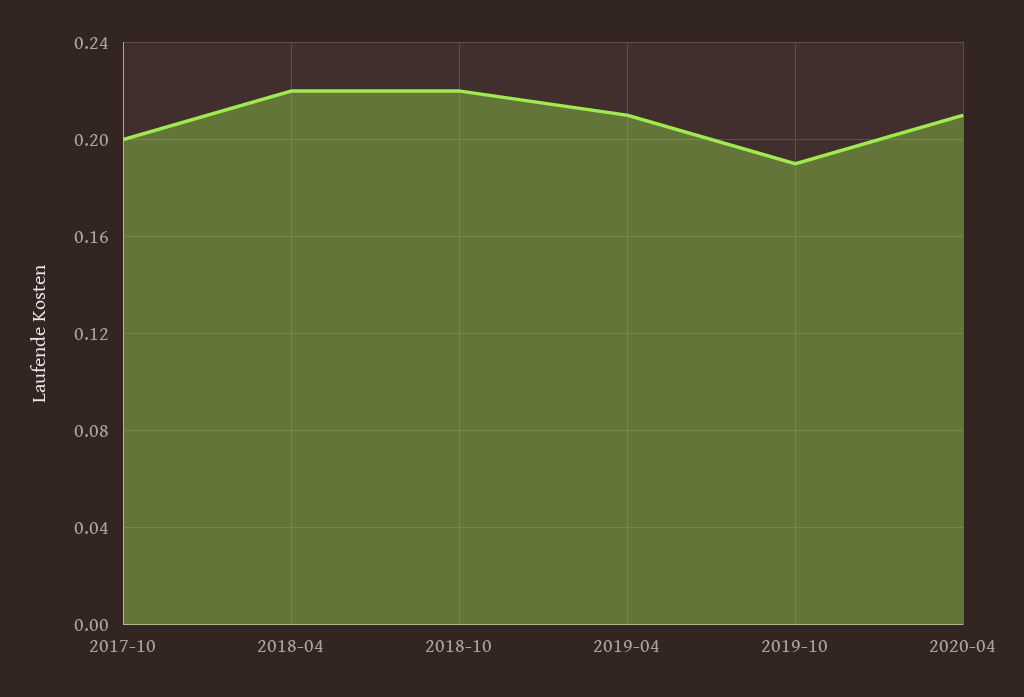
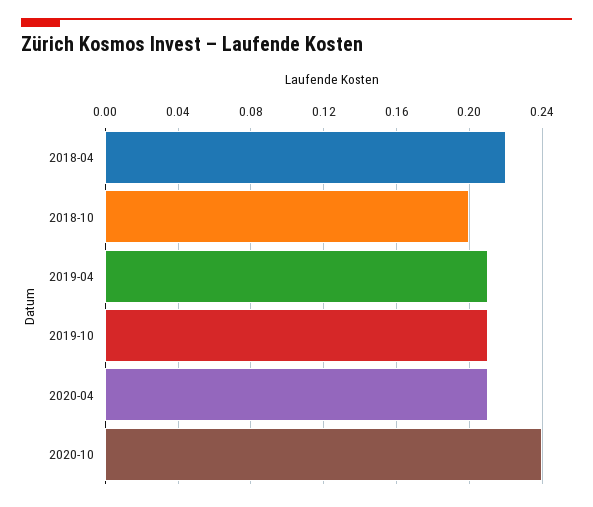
2017-10: 0.2 -> none
2018-10: 0.22 -> 0.2
2019-10: 0.19 -> 0.21
2020-10: none -> 0.24

